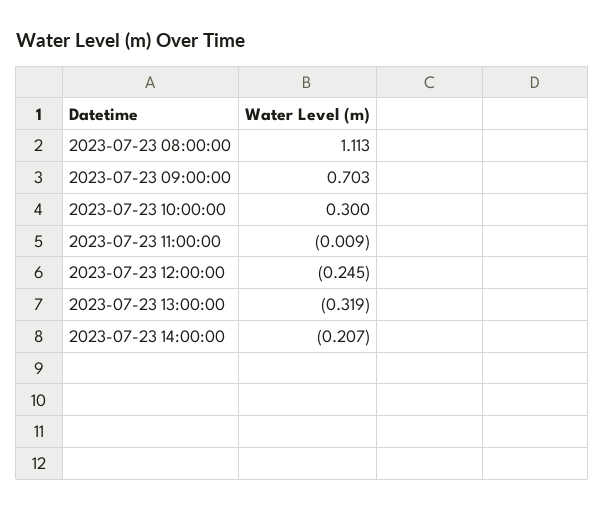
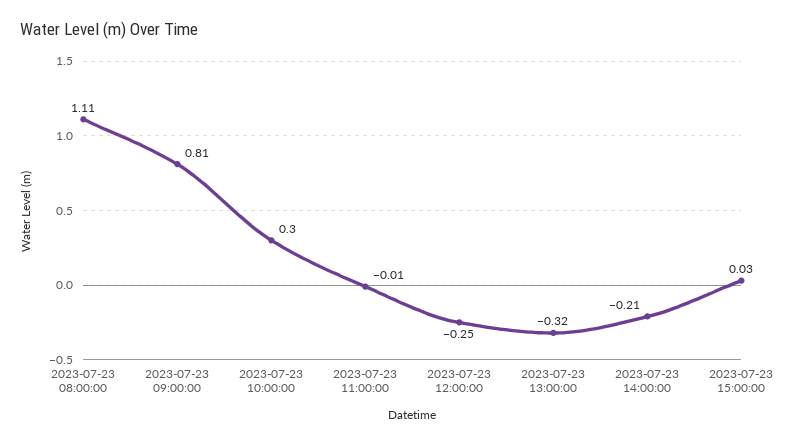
2023-07-23 09:00:00: 0.703 -> 0.81
2023-07-23 15:00:00: none -> 0.03

